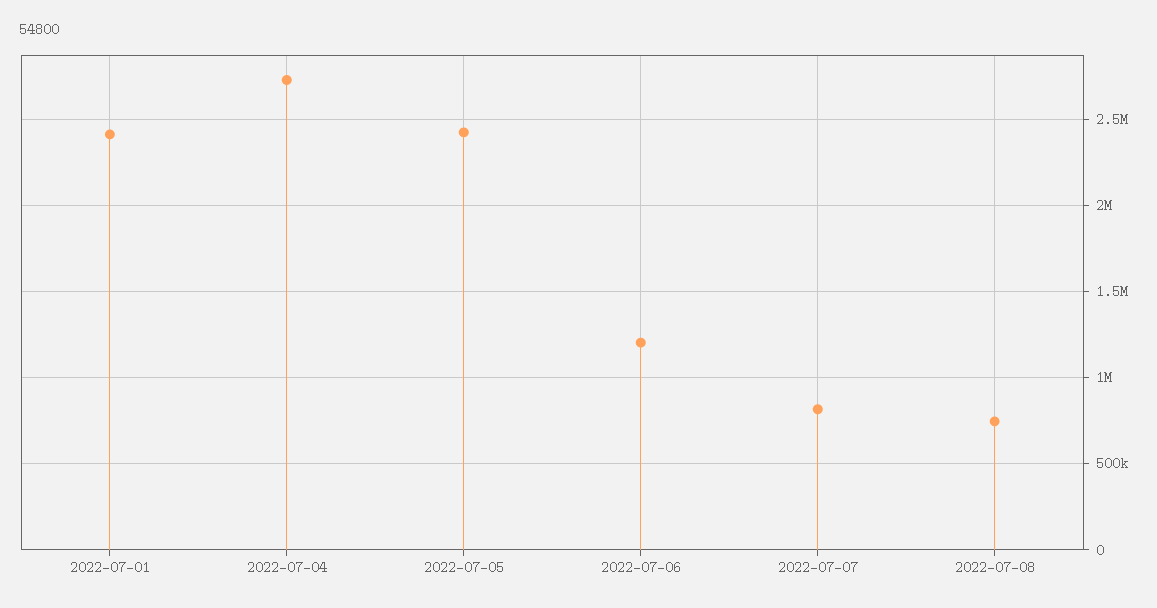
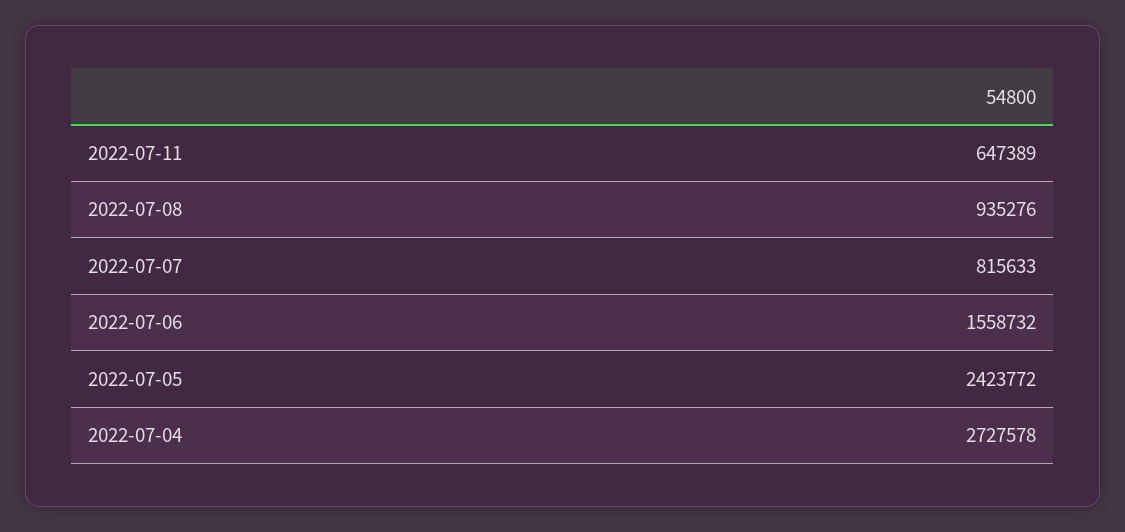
2022-07-01: 2400000 -> none
2022-07-06: 1200000 -> 1558732
2022-07-08: 750000 -> 935276
2022-07-11: none -> 647389

